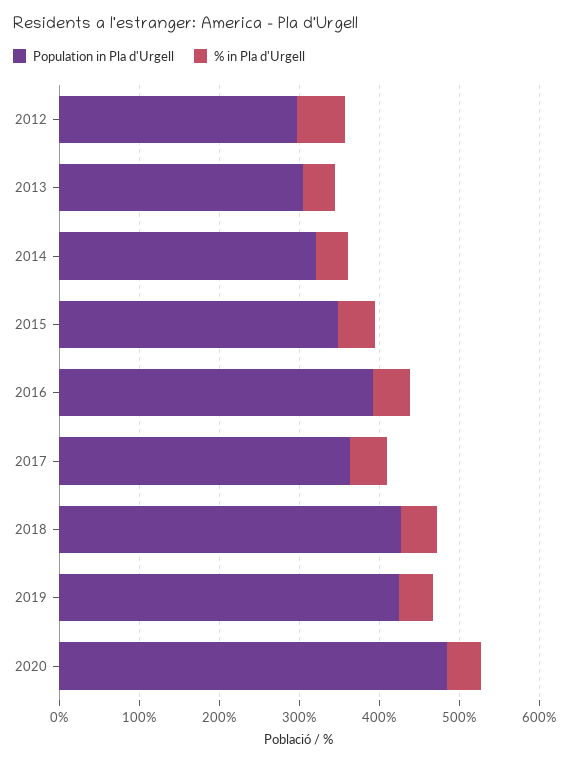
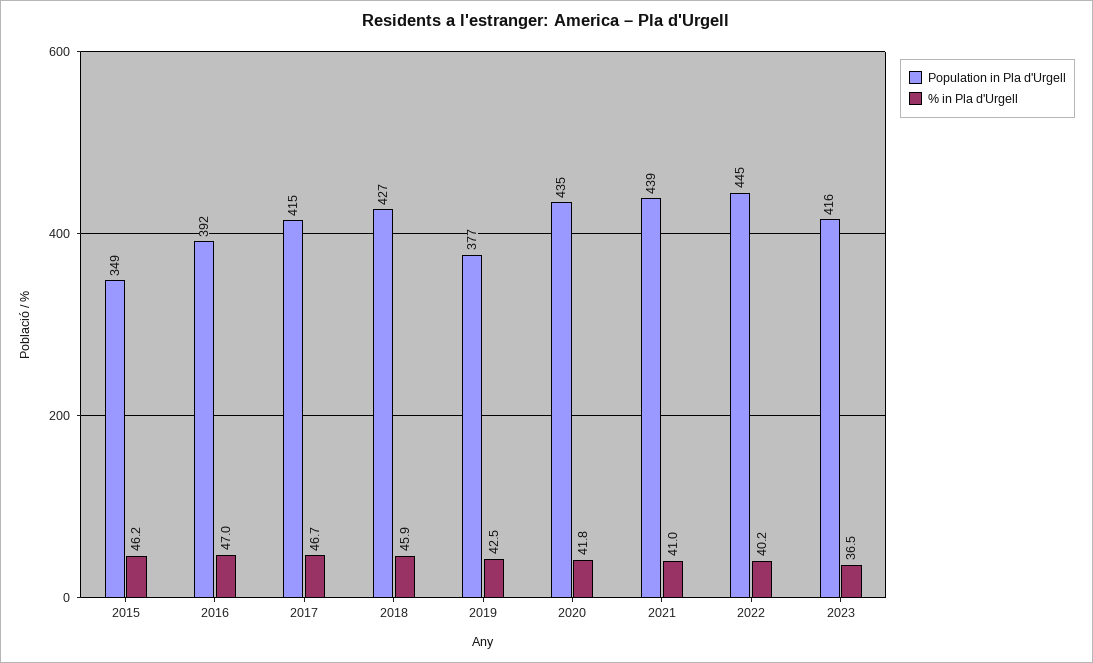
Population in Pla d'Urgell, 2012: 300 -> none
% in Pla d'Urgell, 2012: 60 -> none
Population in Pla d'Urgell, 2013: 300 -> none
% in Pla d'Urgell, 2013: 40 -> none
Population in Pla d'Urgell, 2014: 320 -> none
% in Pla d'Urgell, 2014: 40 -> none
Population in Pla d'Urgell, 2017: 360 -> 415
Population in Pla d'Urgell, 2019: 420 -> 377
Population in Pla d'Urgell, 2020: 480 -> 435
Population in Pla d'Urgell, 2021: none -> 439
% in Pla d'Urgell, 2021: none -> 41
Population in Pla d'Urgell, 2022: none -> 445
% in Pla d'Urgell, 2022: none -> 40.2
Population in Pla d'Urgell, 2023: none -> 416
% in Pla d'Urgell, 2023: none -> 36.5

